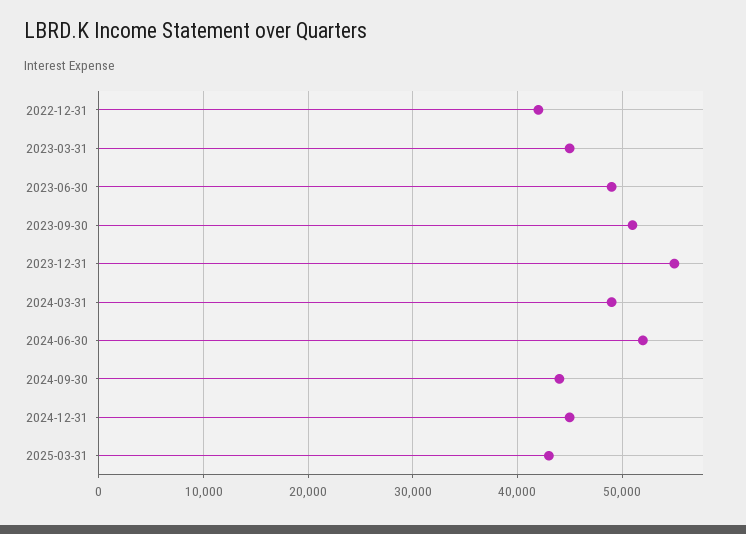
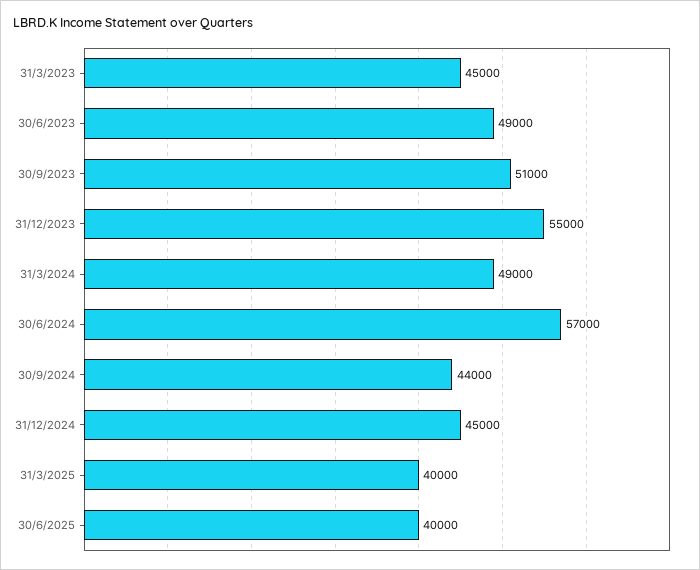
2022-12-31: 42000 -> none
2024-06-30: 52000 -> 57000
2025-03-31: 43000 -> 40000
30/6/2025: none -> 40000

